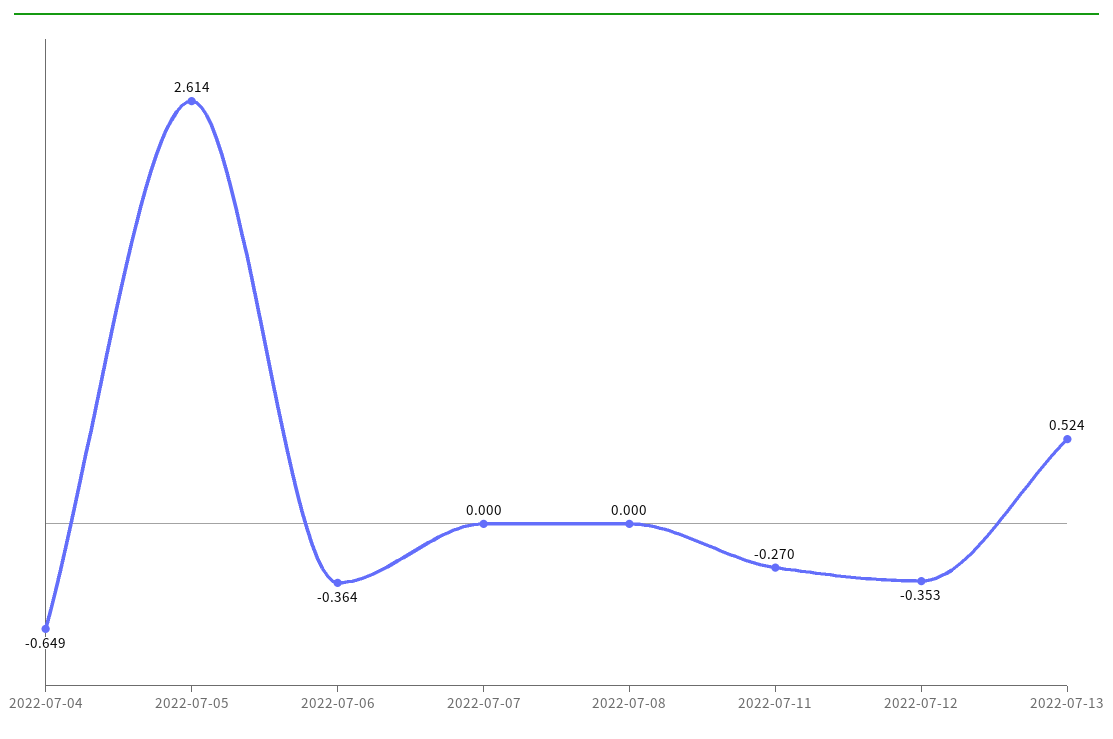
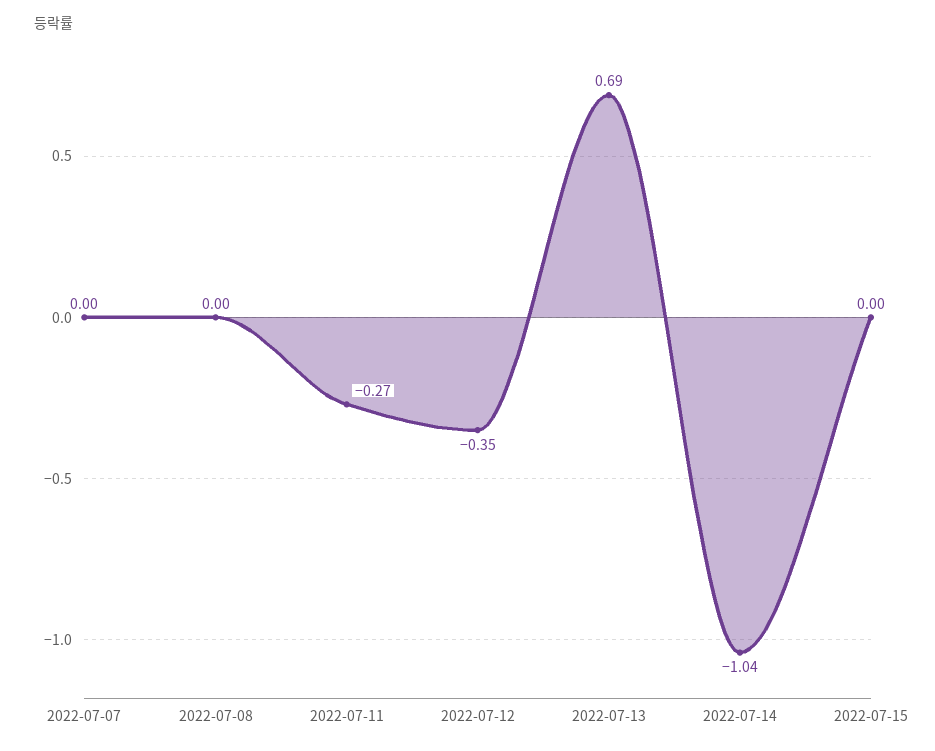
2022-07-04: -0.649 -> none
2022-07-05: 2.614 -> none
2022-07-06: -0.364 -> none
2022-07-13: 0.524 -> 0.69
2022-07-14: none -> -1.04
2022-07-15: none -> 0

